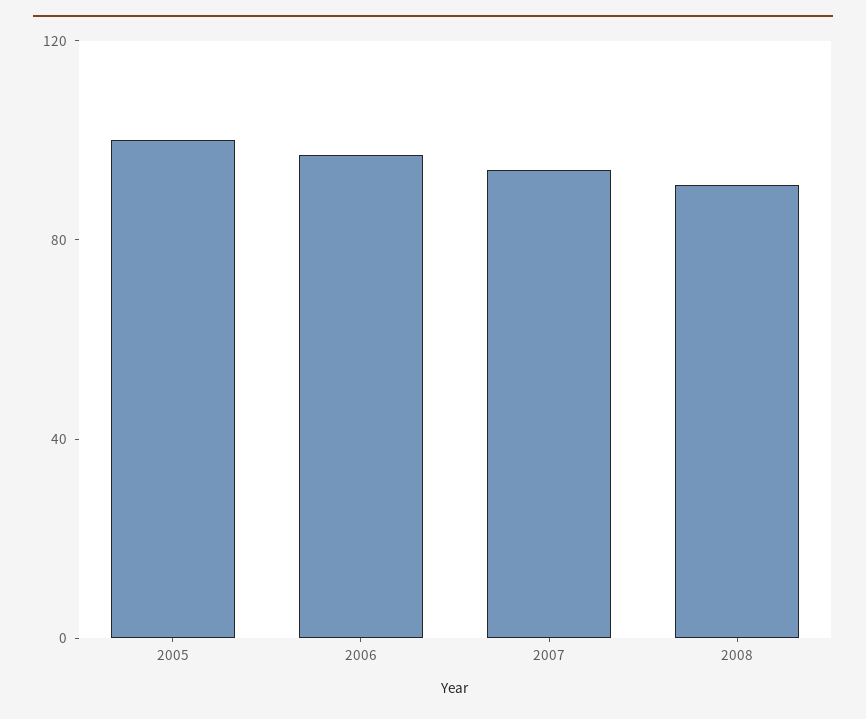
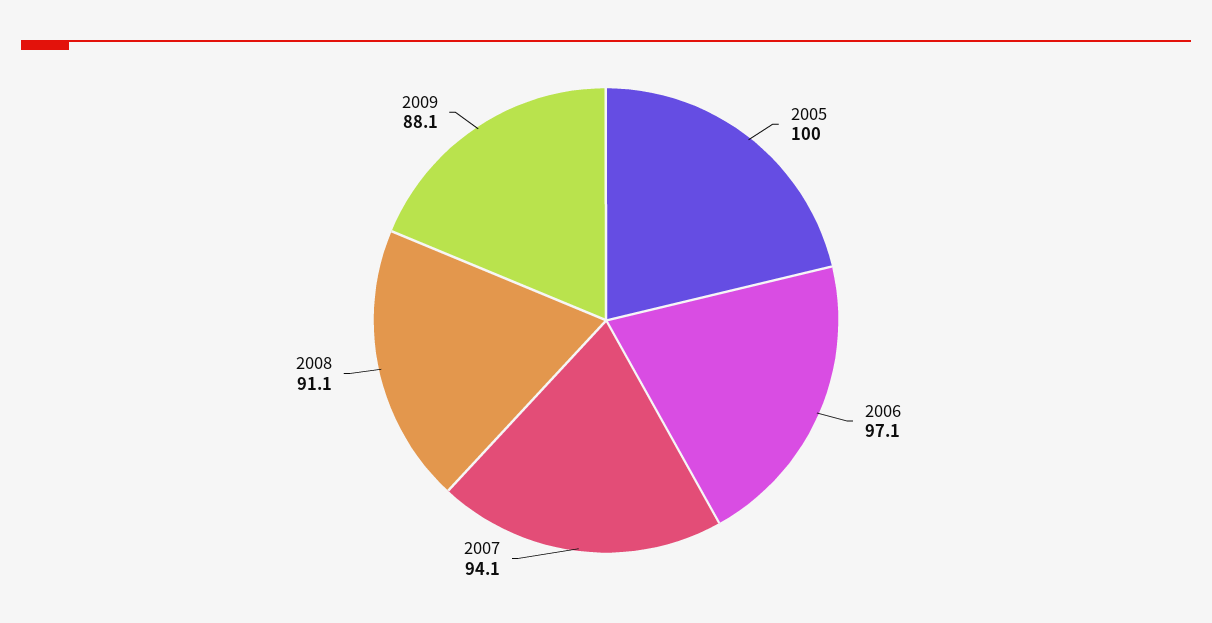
2009: none -> 88.1

